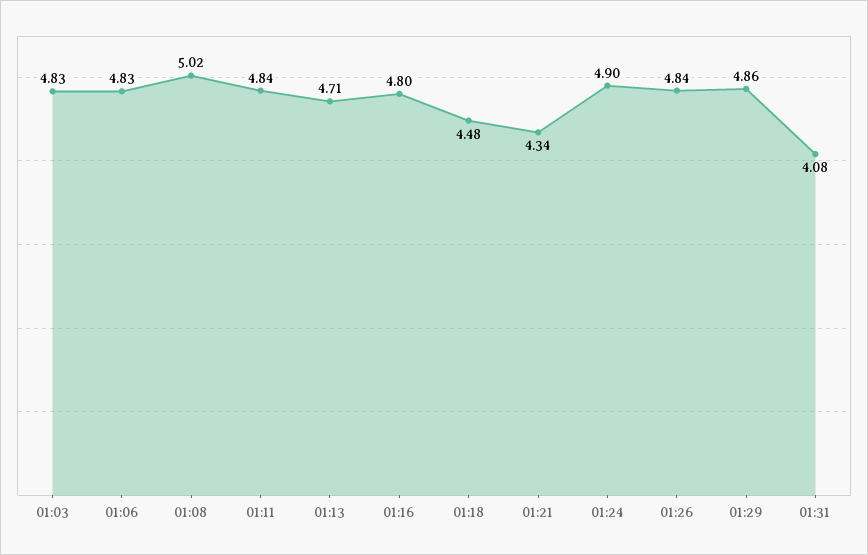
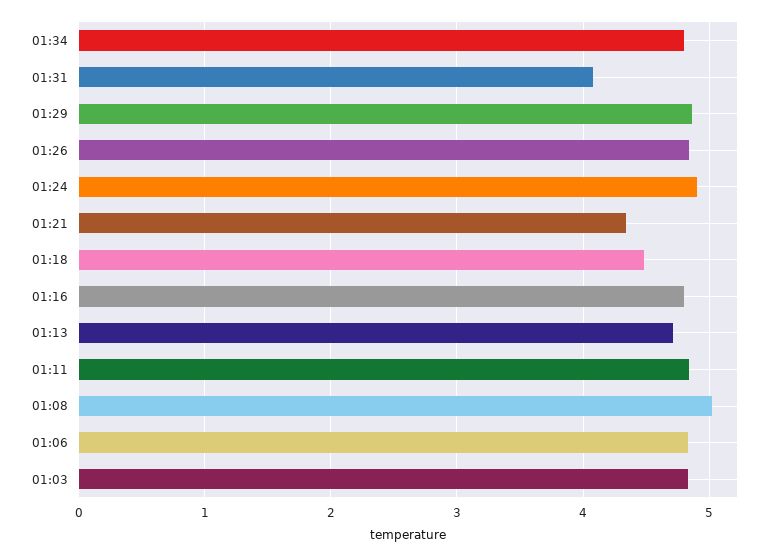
01:34: none -> 4.8

